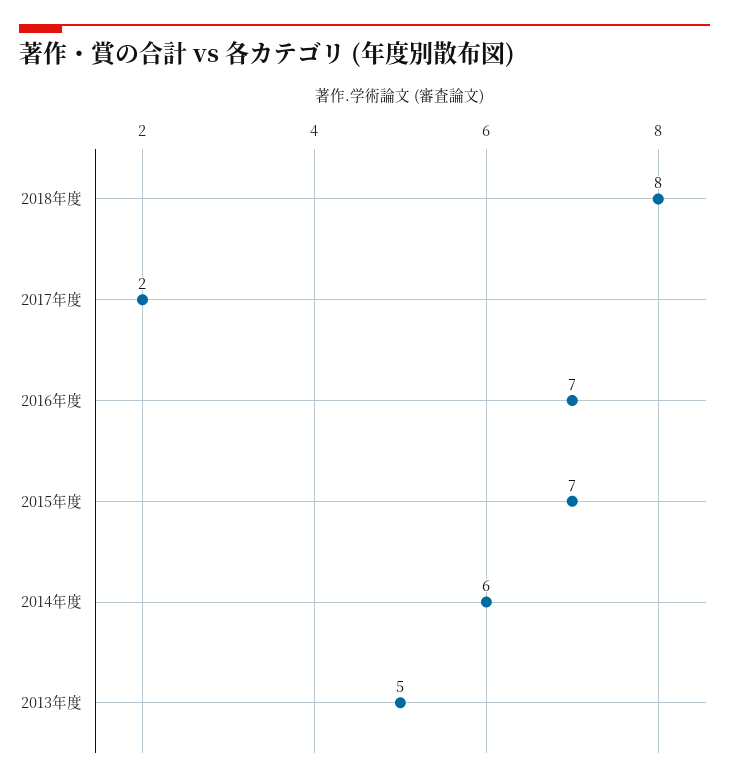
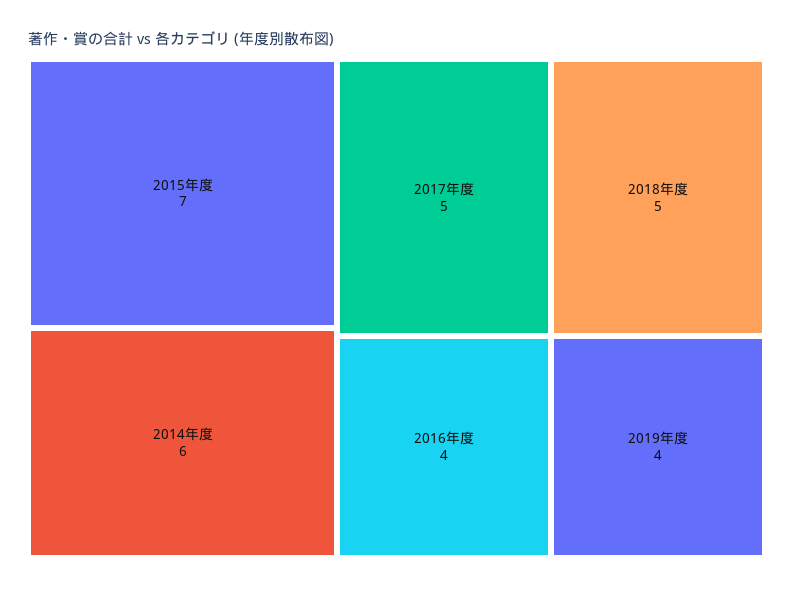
2018年度: 8 -> 5
2017年度: 2 -> 5
2016年度: 7 -> 4
2013年度: 5 -> none
2019年度: none -> 4

